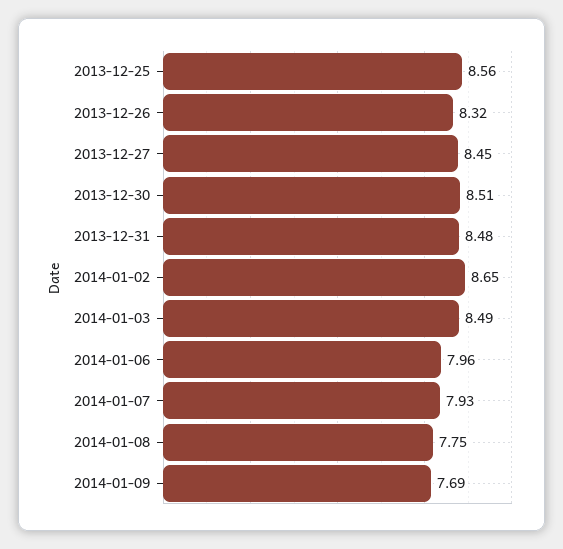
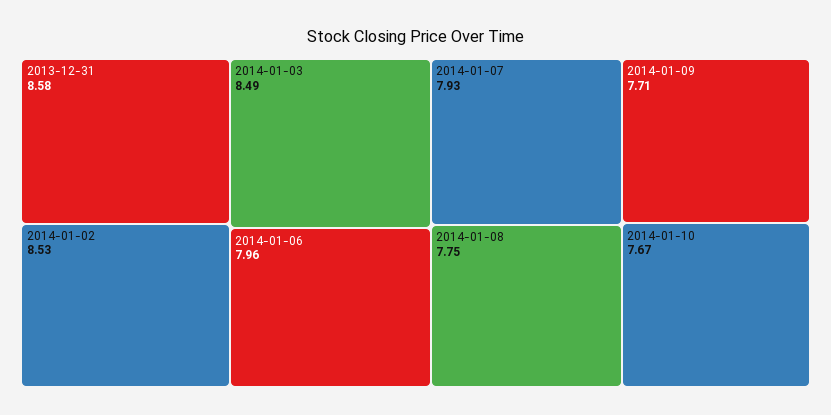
2013-12-25: 8.56 -> none
2013-12-26: 8.32 -> none
2013-12-27: 8.45 -> none
2013-12-30: 8.51 -> none
2013-12-31: 8.48 -> 8.58
2014-01-02: 8.65 -> 8.53
2014-01-09: 7.69 -> 7.71
2014-01-10: none -> 7.67

